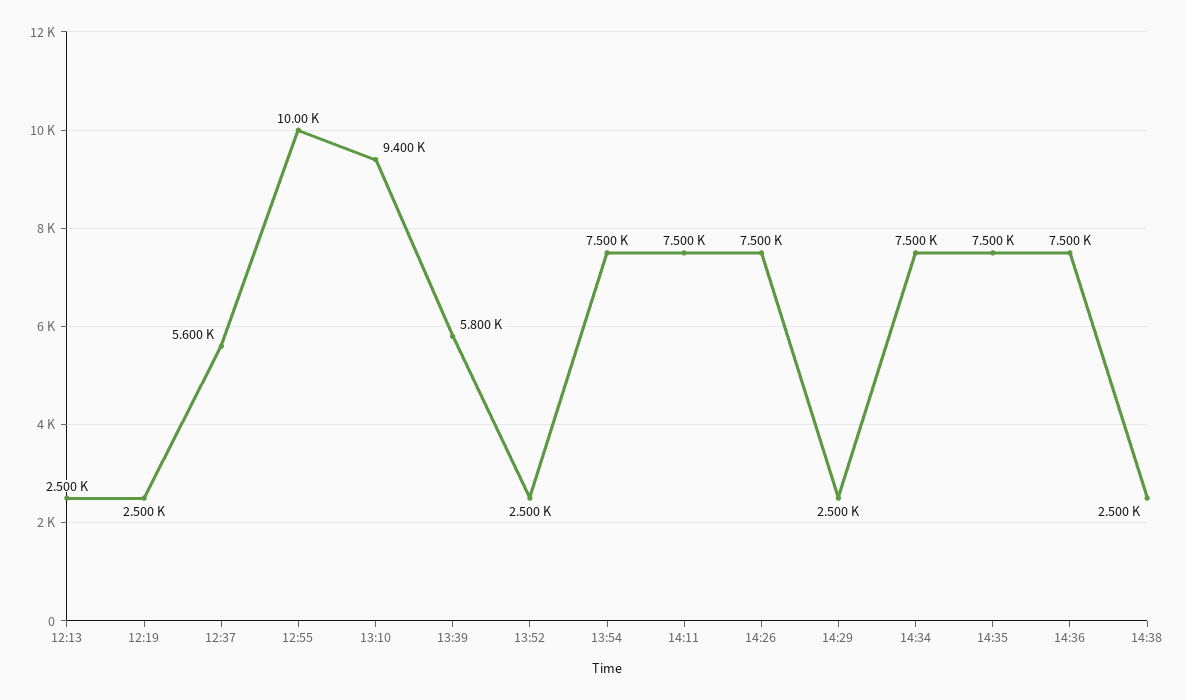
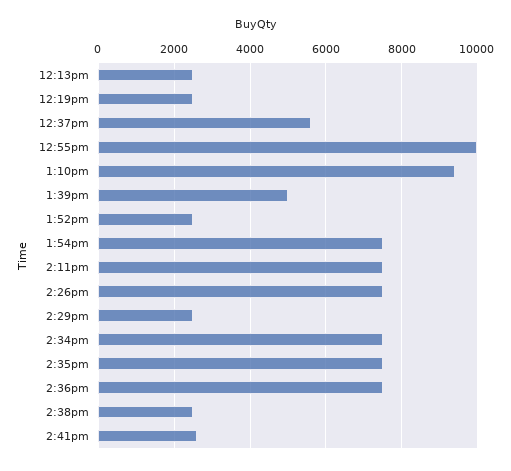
13:39: 5800 -> 5000
2:41pm: none -> 2600

